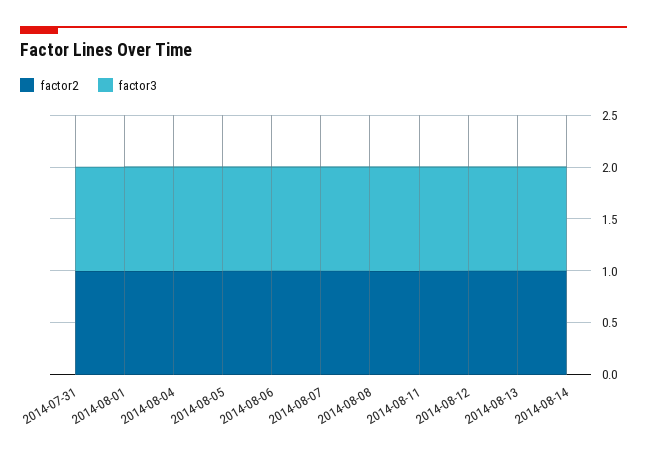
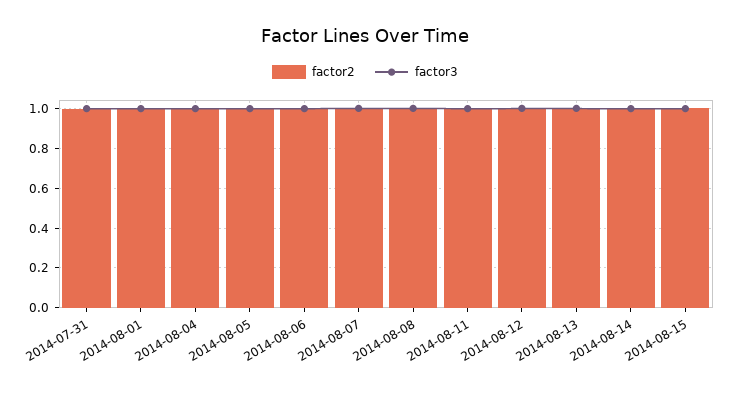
factor2, 2014-08-15: none -> 1
factor3, 2014-08-15: none -> 1

